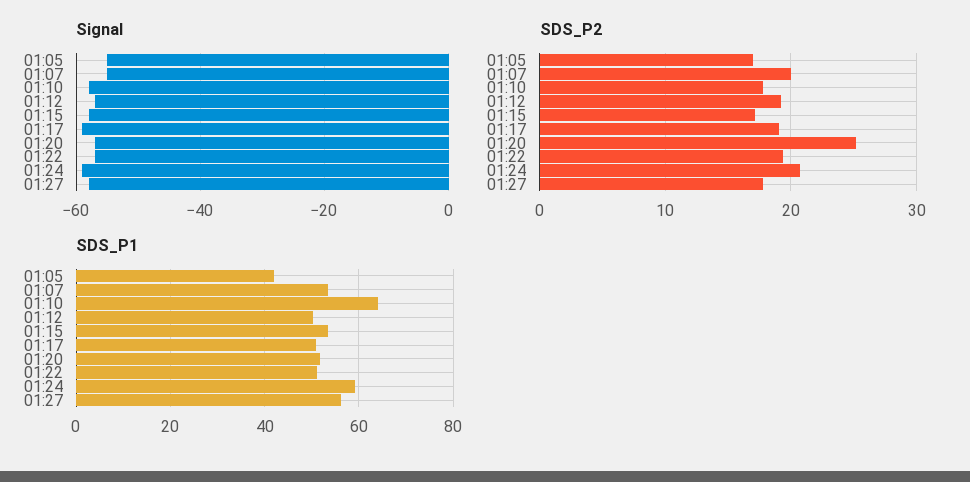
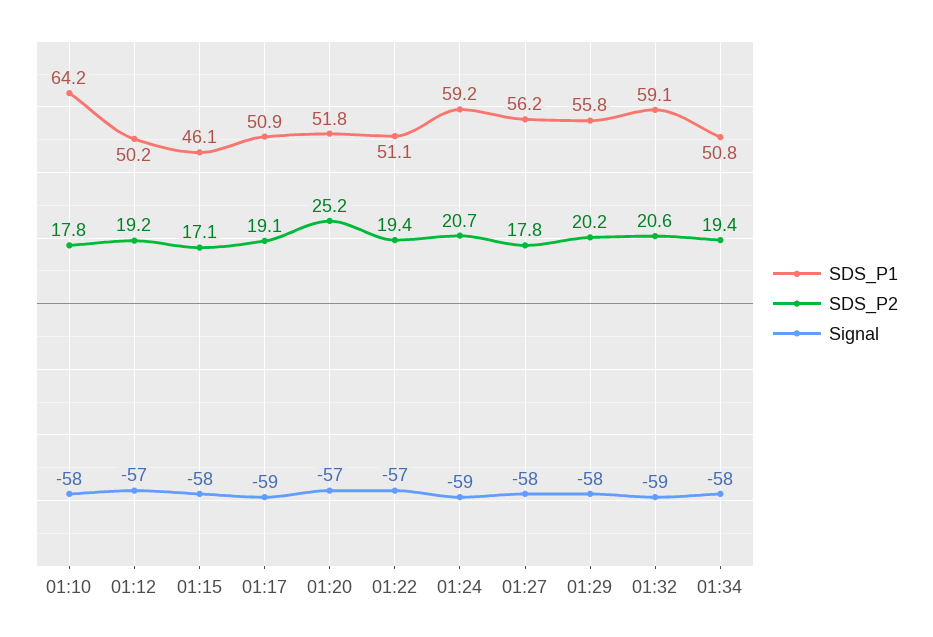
Signal, 01:05: -55 -> none
Signal, 01:07: -55 -> none
SDS_P2, 01:05: 17 -> none
SDS_P2, 01:07: 20 -> none
SDS_P1, 01:05: 42 -> none
SDS_P1, 01:07: 54 -> none
SDS_P1, 01:15: 54 -> 46.1
SDS_P1, 01:29: none -> 55.8
SDS_P2, 01:29: none -> 20.2
Signal, 01:29: none -> -58
SDS_P1, 01:32: none -> 59.1
SDS_P2, 01:32: none -> 20.6
Signal, 01:32: none -> -59
SDS_P1, 01:34: none -> 50.8
SDS_P2, 01:34: none -> 19.4
Signal, 01:34: none -> -58

